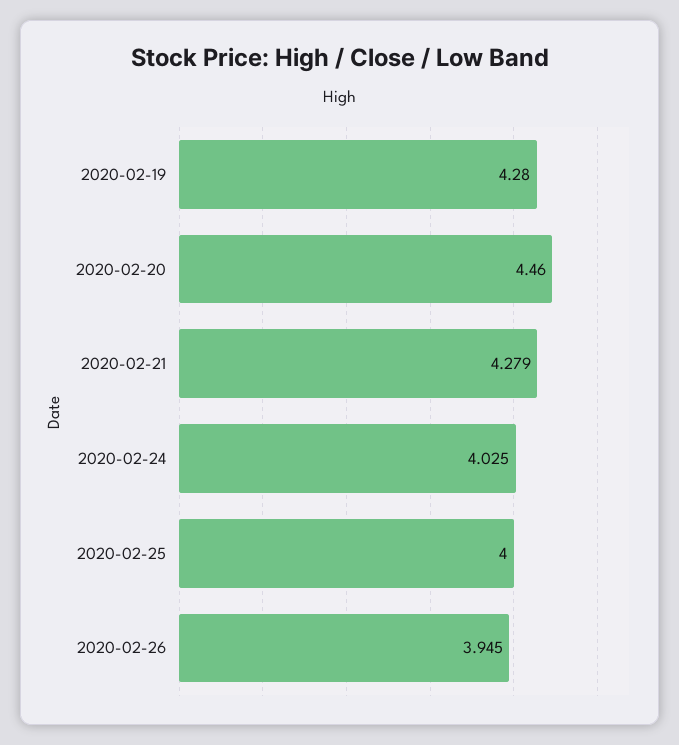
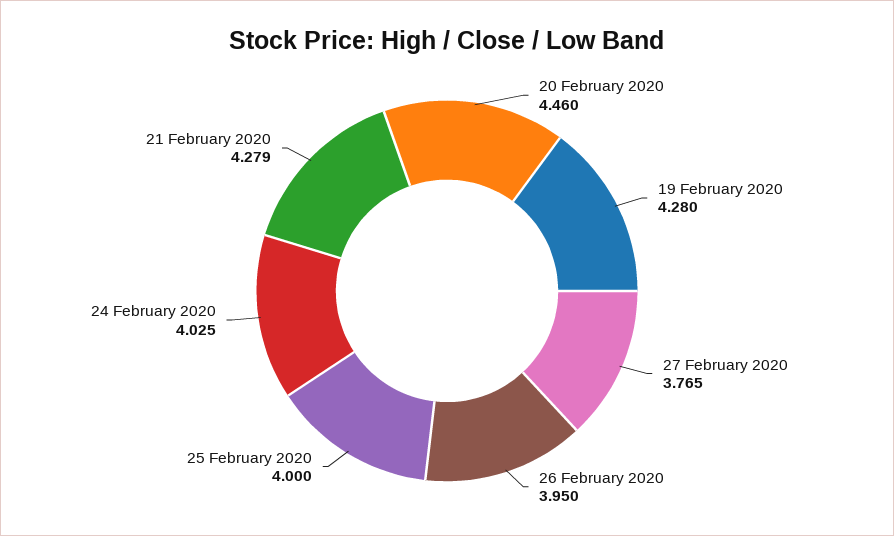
2020-02-26: 3.945 -> 3.95
27 February 2020: none -> 3.765

